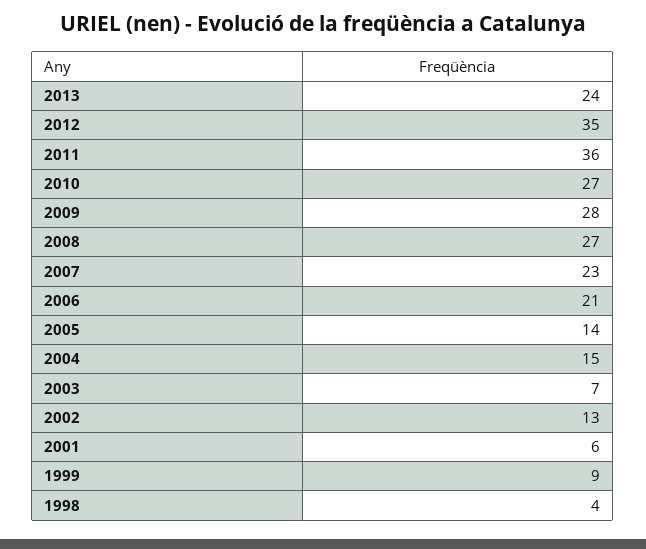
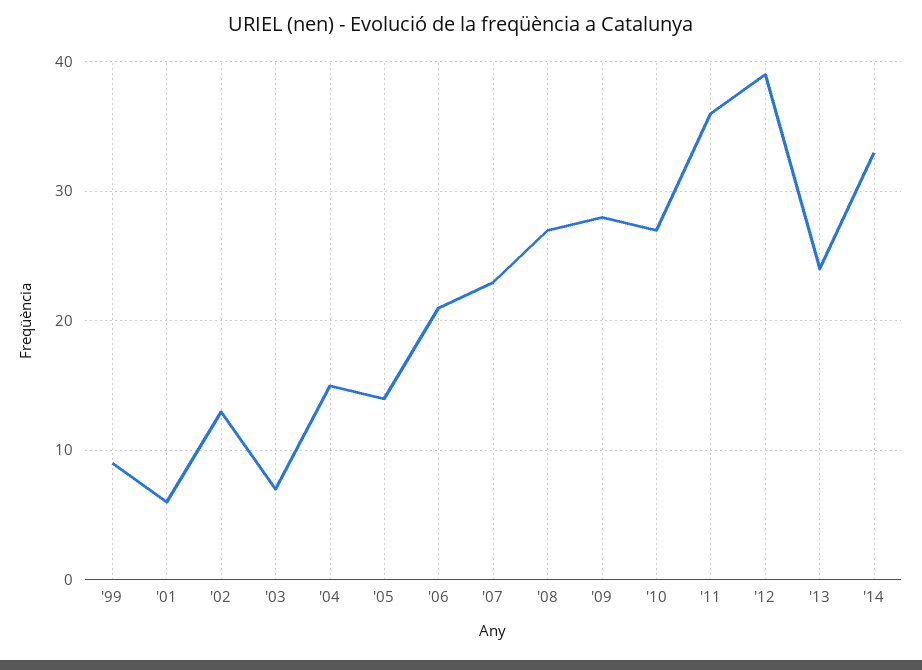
2012: 35 -> 39
1998: 4 -> none
'14: none -> 33

